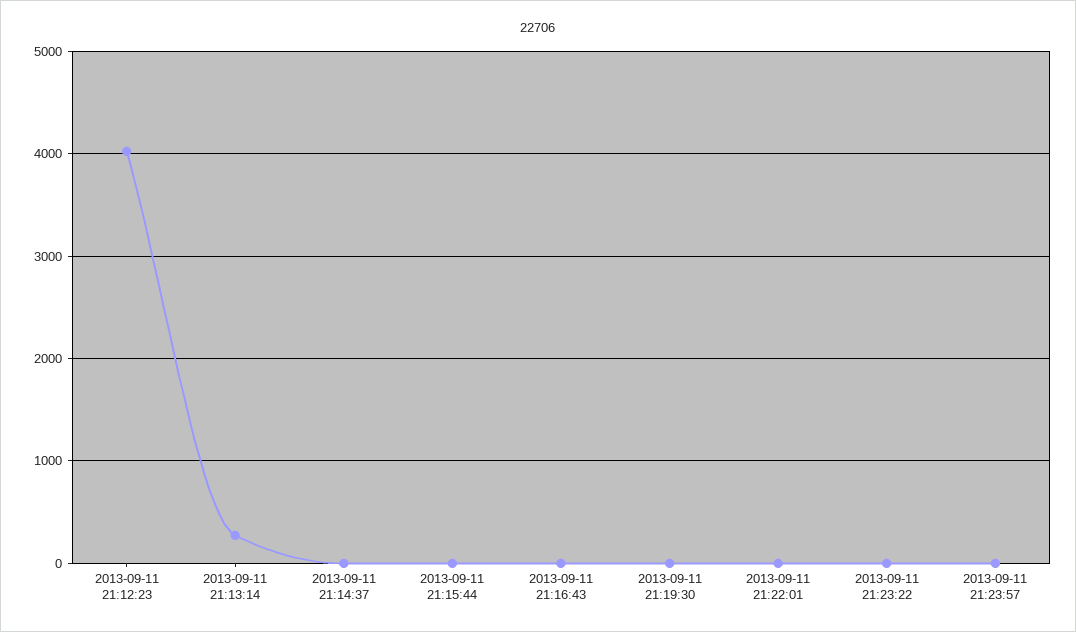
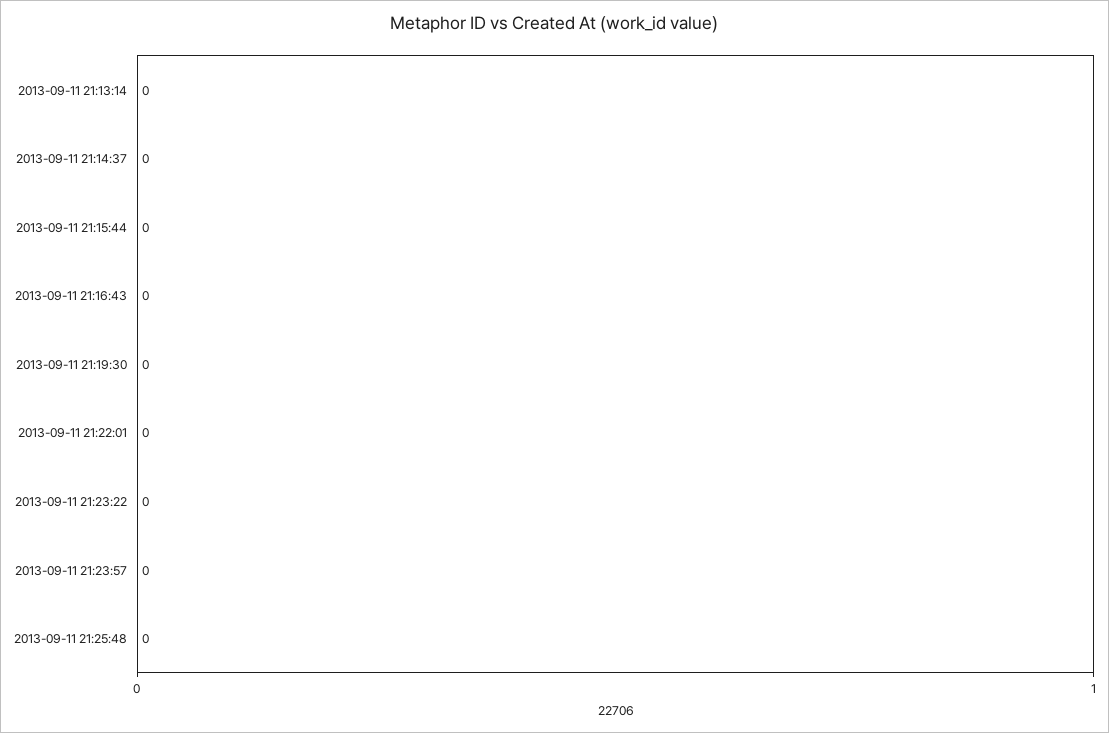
2013-09-11 21:12:23: 4000 -> none
2013-09-11 21:13:14: 300 -> 0
2013-09-11 21:25:48: none -> 0

